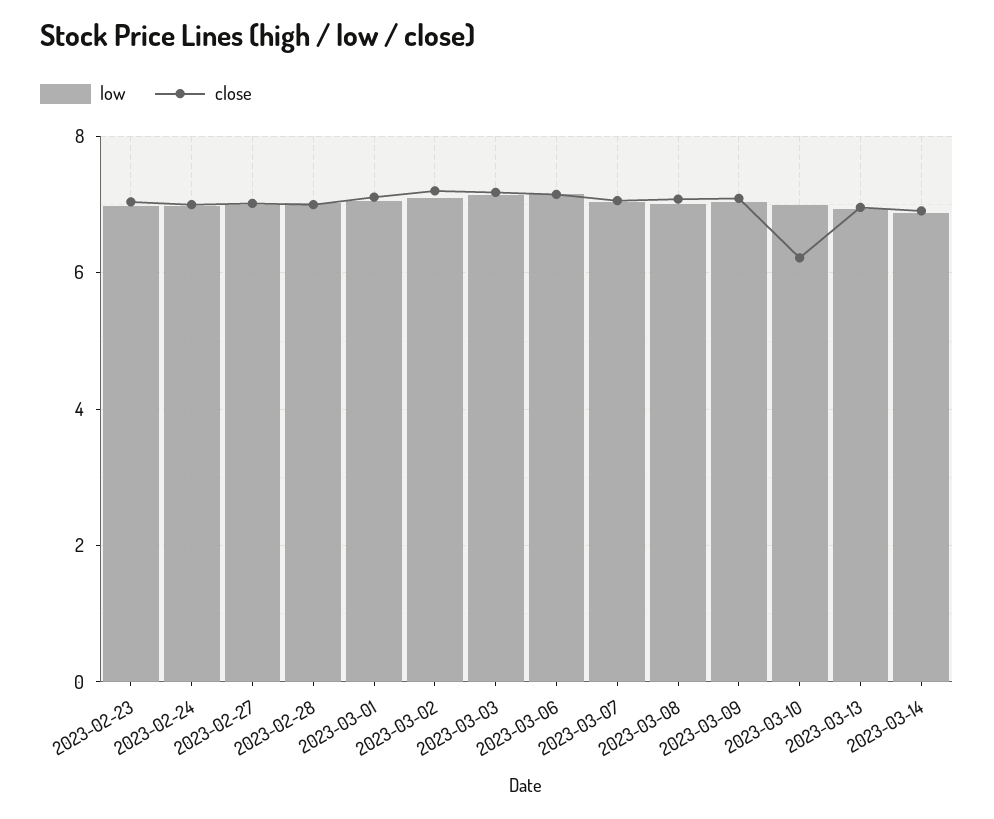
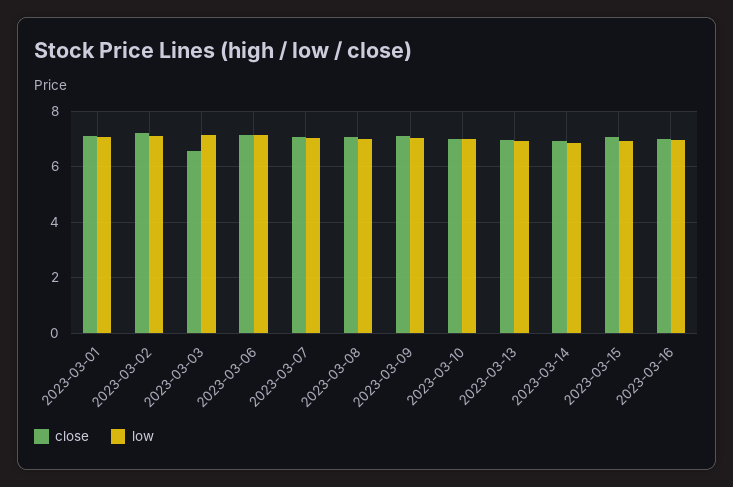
low, 2023-02-23: 7 -> none
close, 2023-02-23: 7 -> none
low, 2023-02-24: 7 -> none
close, 2023-02-24: 7 -> none
low, 2023-02-27: 7 -> none
close, 2023-02-27: 7 -> none
low, 2023-02-28: 7 -> none
close, 2023-02-28: 7 -> none
close, 2023-03-03: 7.2 -> 6.5
close, 2023-03-10: 6.2 -> 7
close, 2023-03-15: none -> 7
low, 2023-03-15: none -> 7
close, 2023-03-16: none -> 7
low, 2023-03-16: none -> 7

